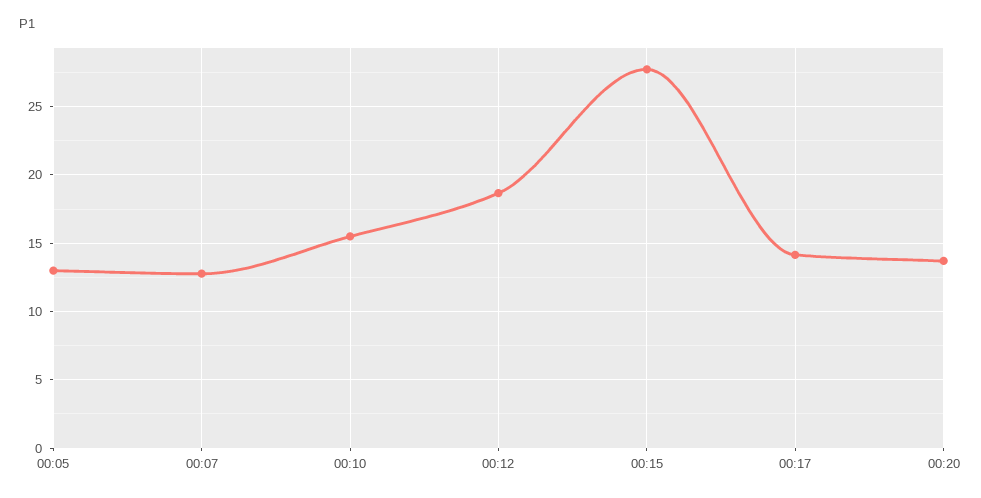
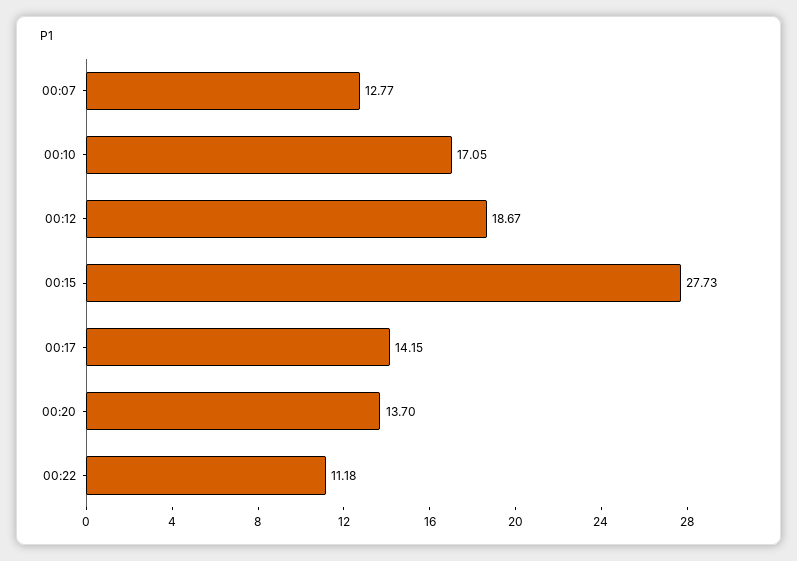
00:05: 13 -> none
00:10: 15.5 -> 17.05
00:22: none -> 11.18

